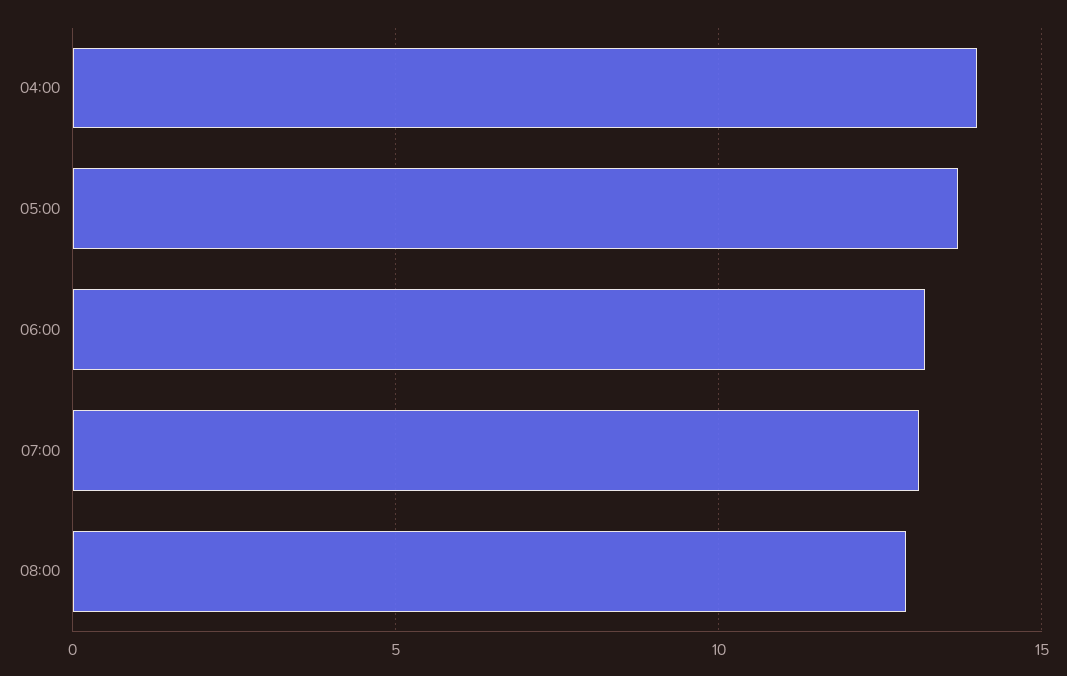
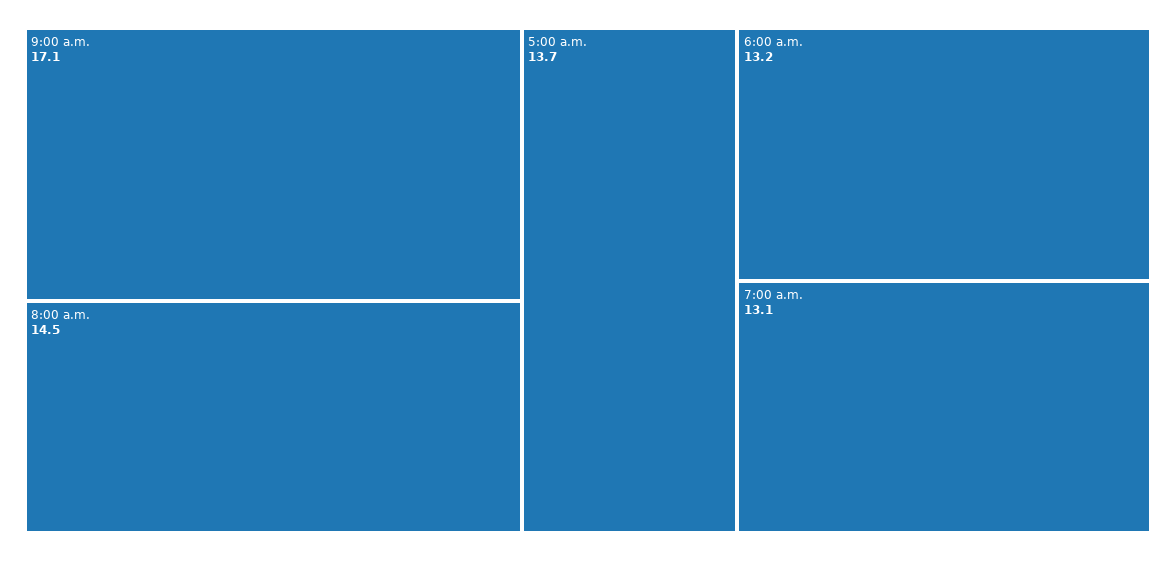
04:00: 14 -> none
08:00: 13 -> 14.5
9:00 a.m.: none -> 17.1

